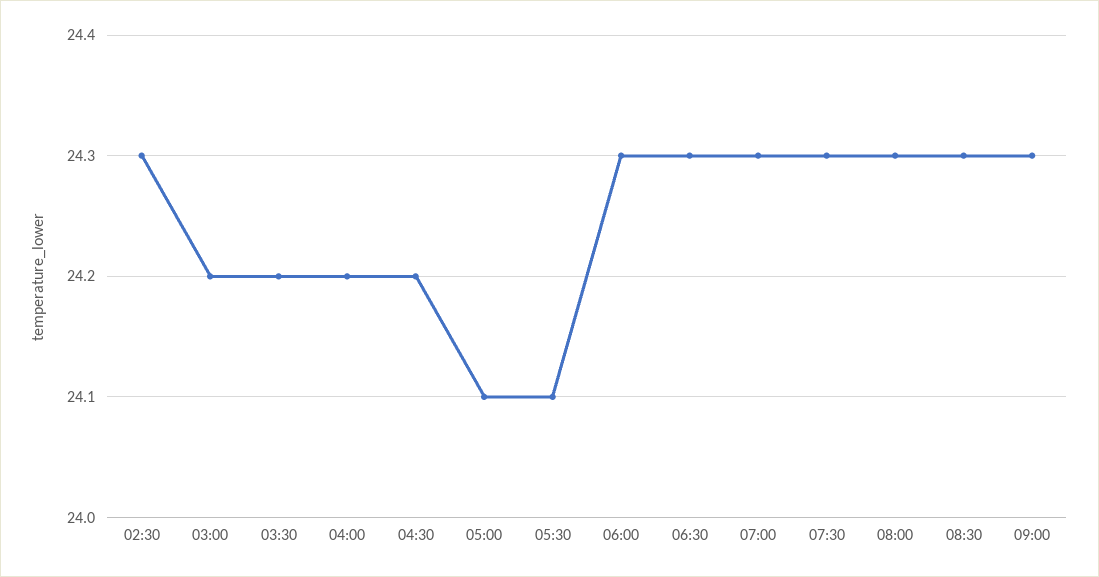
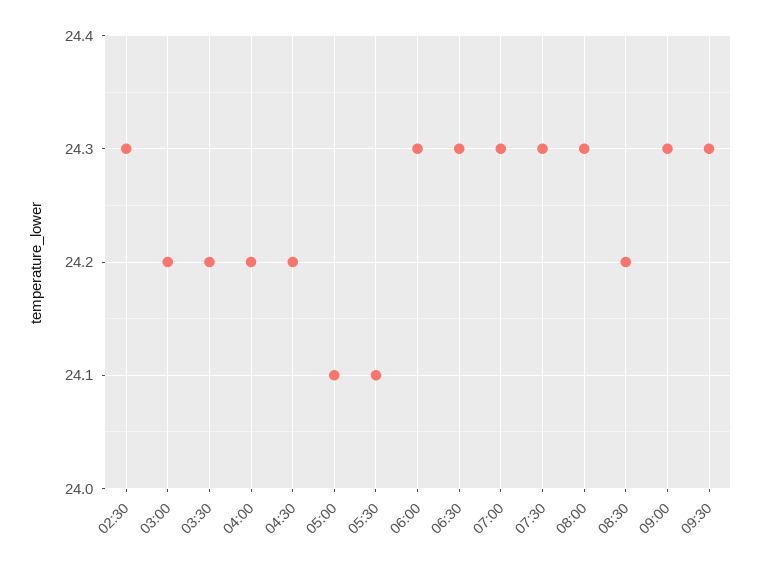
08:30: 24.3 -> 24.2
09:30: none -> 24.3

